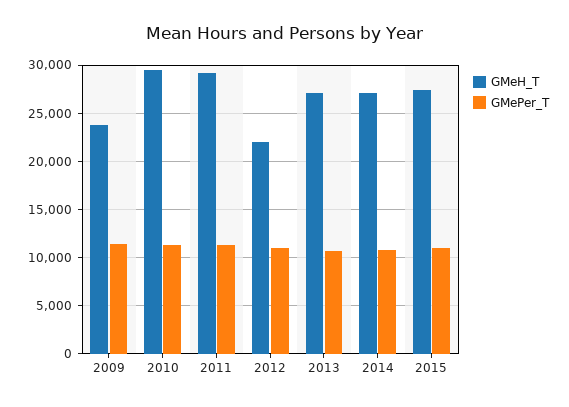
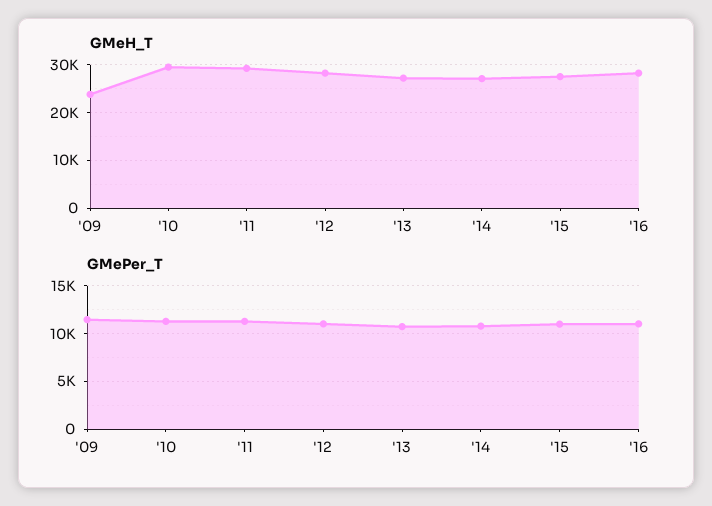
GMeH_T, 2012: 22000 -> 28000
GMeH_T, '16: none -> 28000
GMePer_T, '16: none -> 11000

